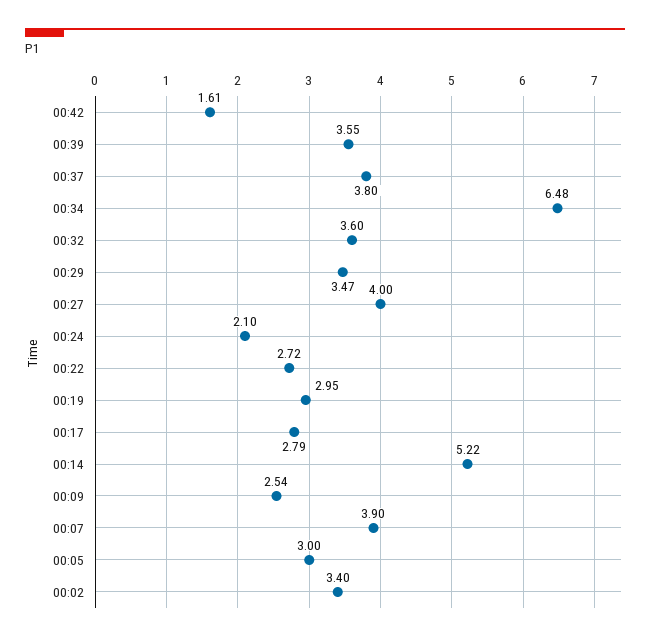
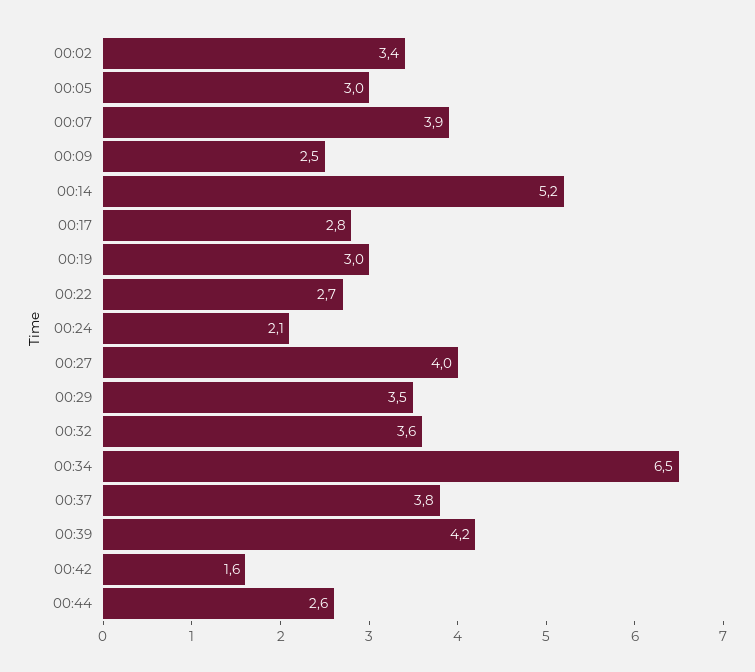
00:39: 3.55 -> 4.2
00:44: none -> 2.6

